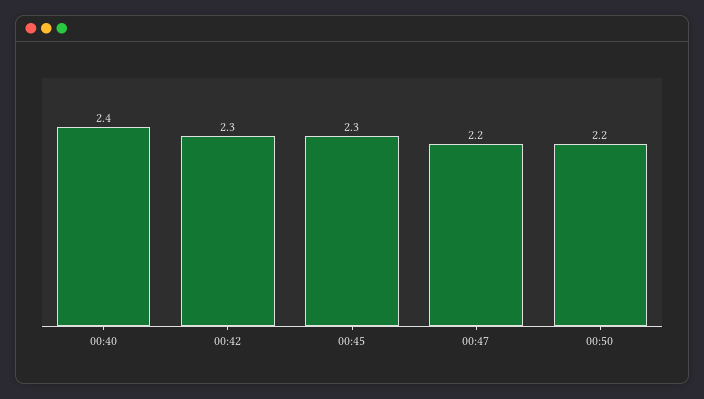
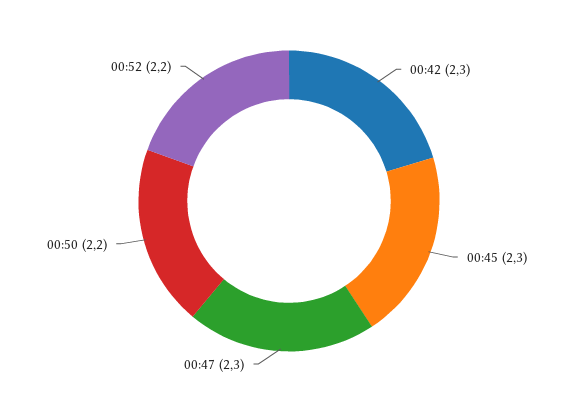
00:40: 2.4 -> none
00:47: 2.2 -> 2.3
00:52: none -> 2.2

